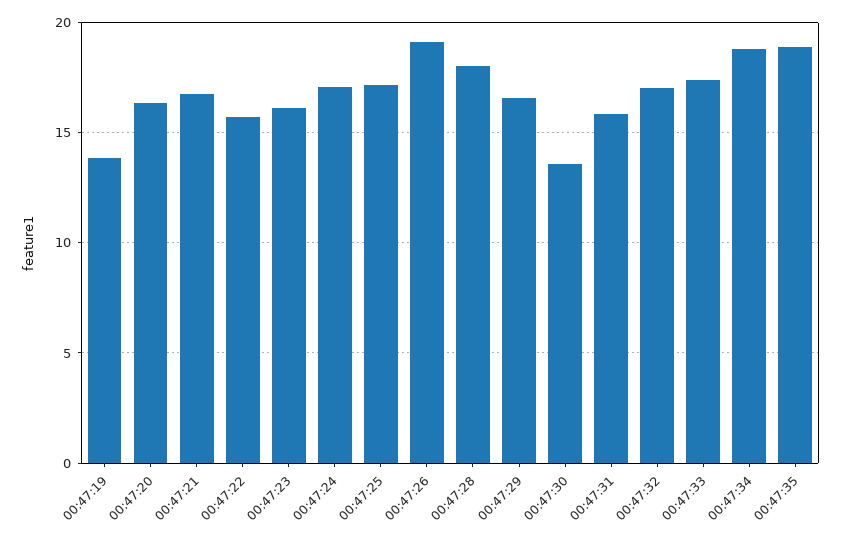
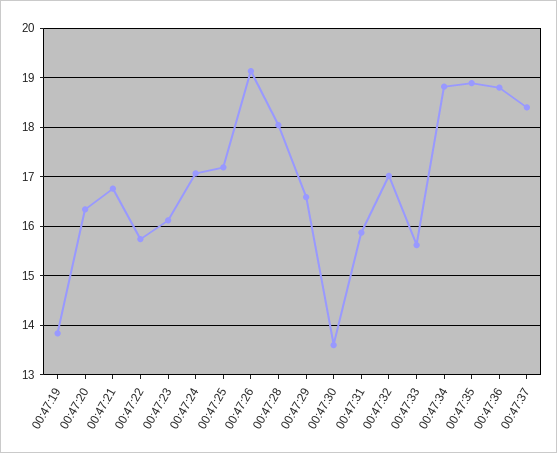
00:47:33: 17.5 -> 15.6
00:47:36: none -> 18.8
00:47:37: none -> 18.4

